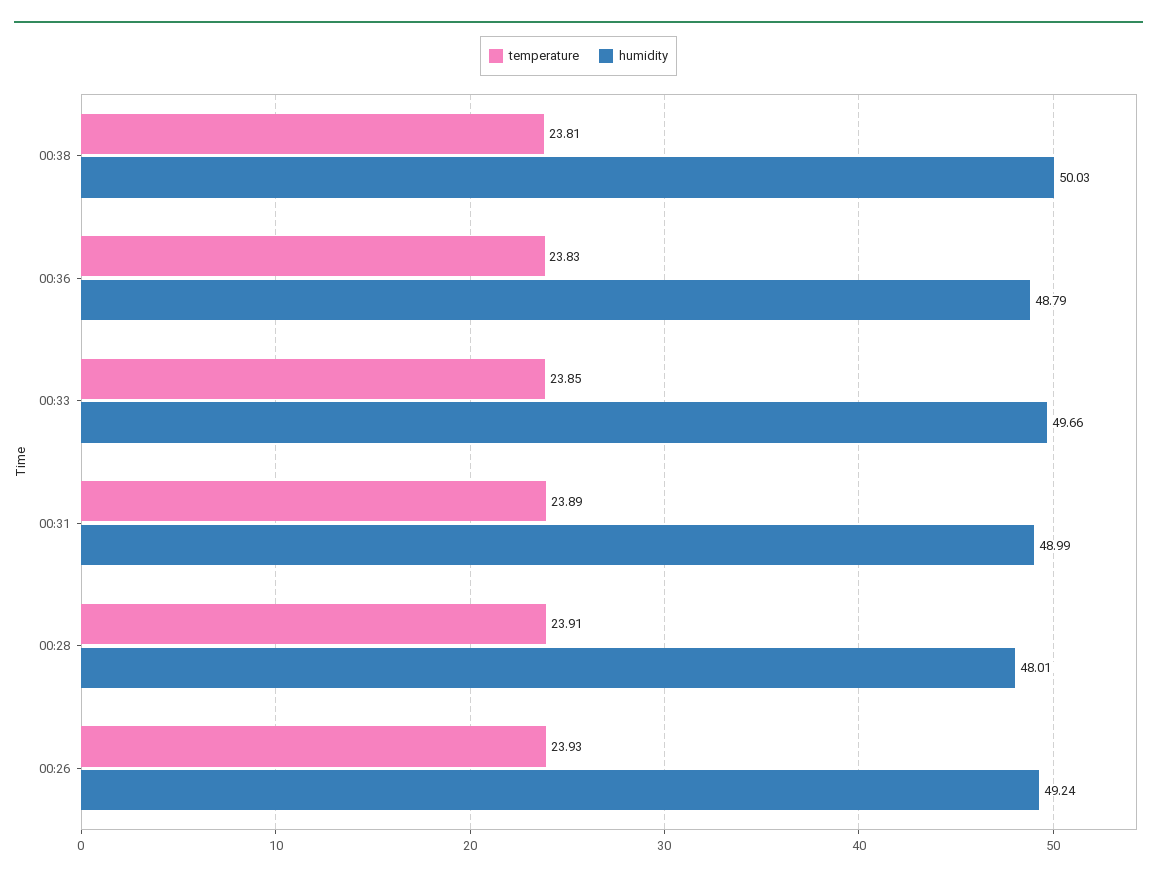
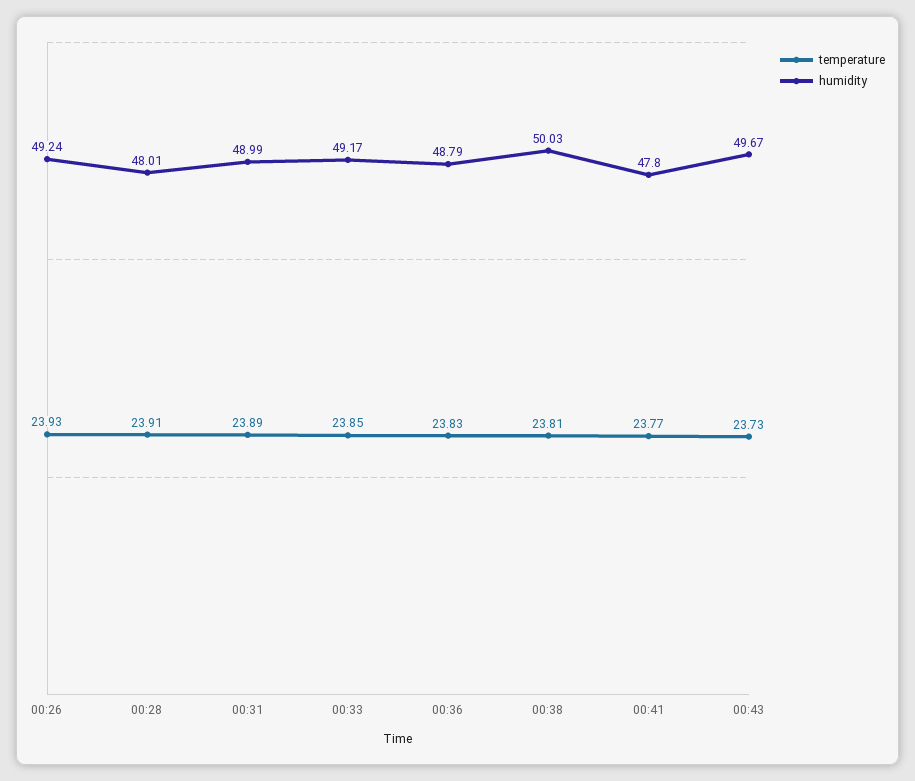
humidity, 00:33: 49.66 -> 49.17
temperature, 00:41: none -> 23.77
humidity, 00:41: none -> 47.8
temperature, 00:43: none -> 23.73
humidity, 00:43: none -> 49.67

